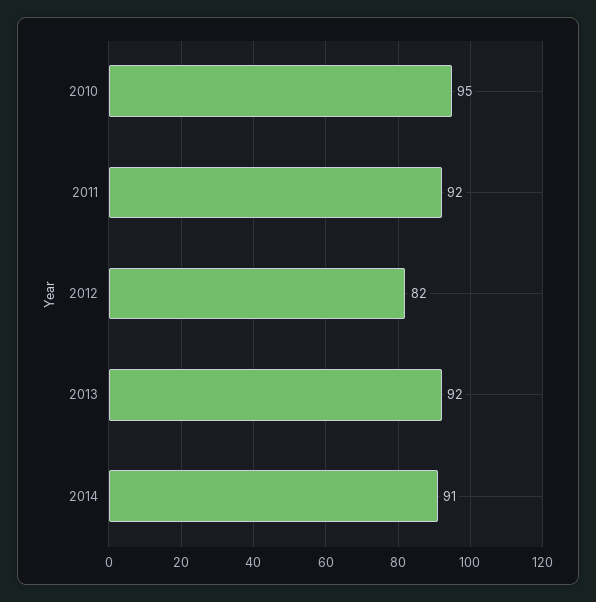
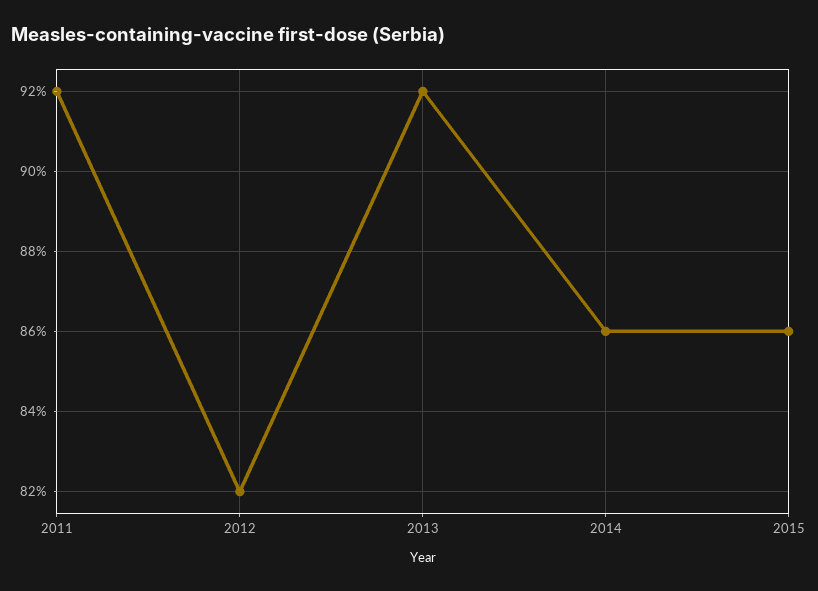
2010: 95 -> none
2014: 91 -> 86
2015: none -> 86

